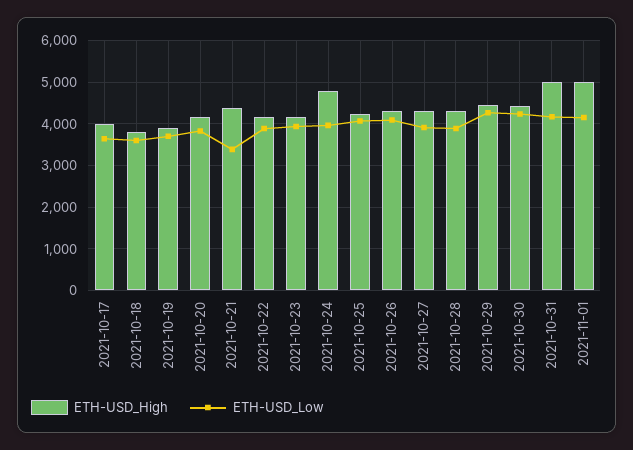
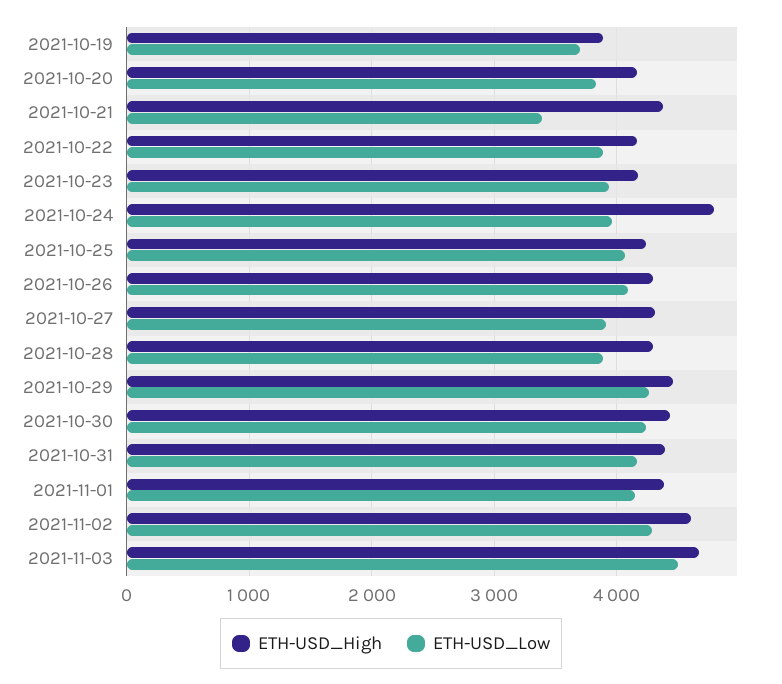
ETH-USD_High, 2021-10-17: 4000 -> none
ETH-USD_Low, 2021-10-17: 3600 -> none
ETH-USD_High, 2021-10-18: 3800 -> none
ETH-USD_Low, 2021-10-18: 3600 -> none
ETH-USD_High, 2021-10-31: 5000 -> 4400
ETH-USD_High, 2021-11-01: 5000 -> 4400
ETH-USD_High, 2021-11-02: none -> 4600
ETH-USD_Low, 2021-11-02: none -> 4300
ETH-USD_High, 2021-11-03: none -> 4700
ETH-USD_Low, 2021-11-03: none -> 4500

